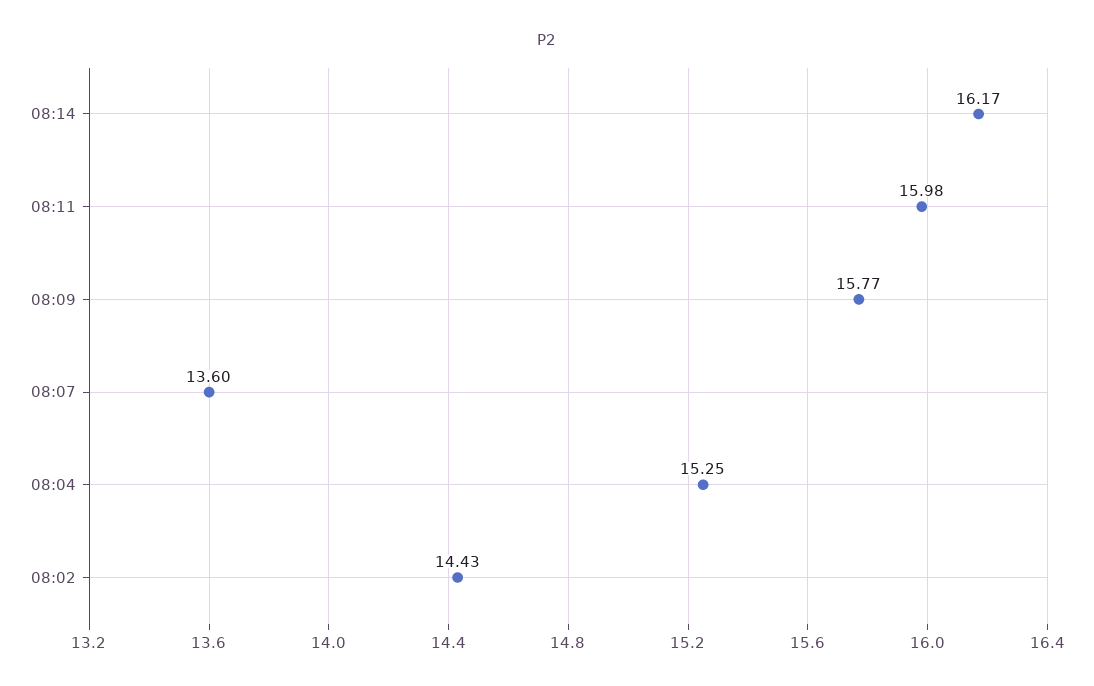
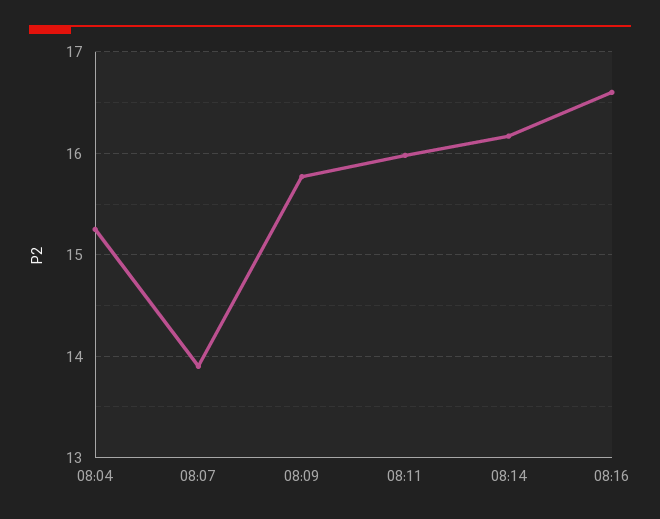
08:07: 13.6 -> 13.9
08:02: 14.43 -> none
08:16: none -> 16.6

